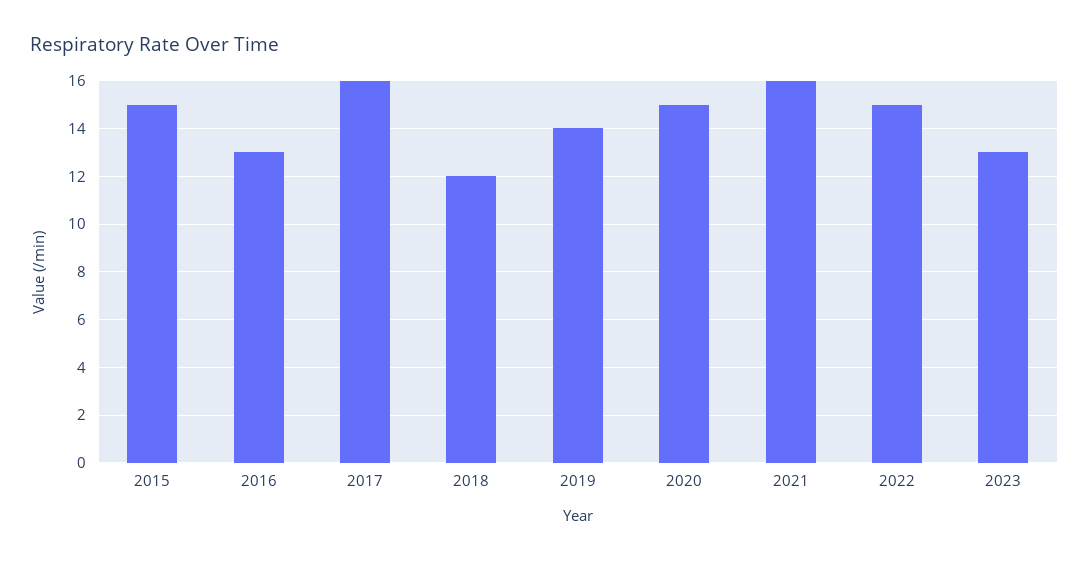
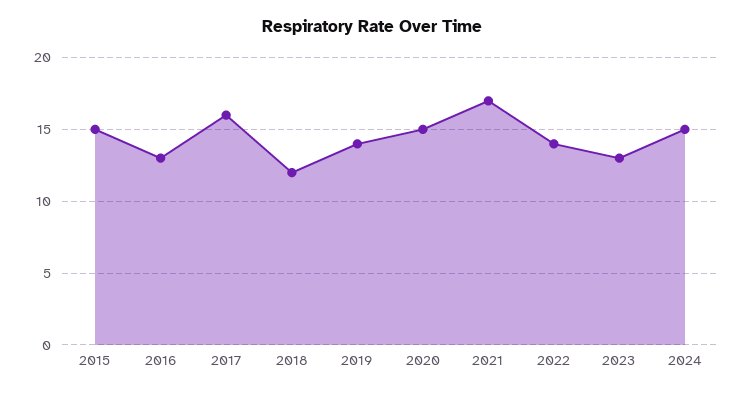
2021: 16 -> 17
2022: 15 -> 14
2024: none -> 15

